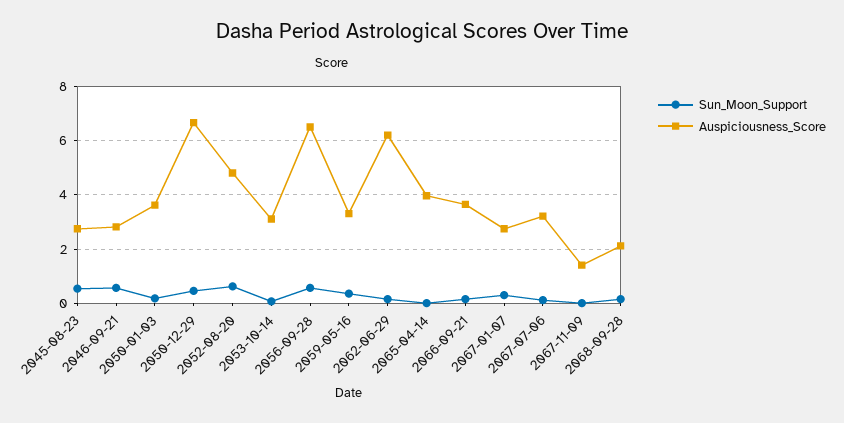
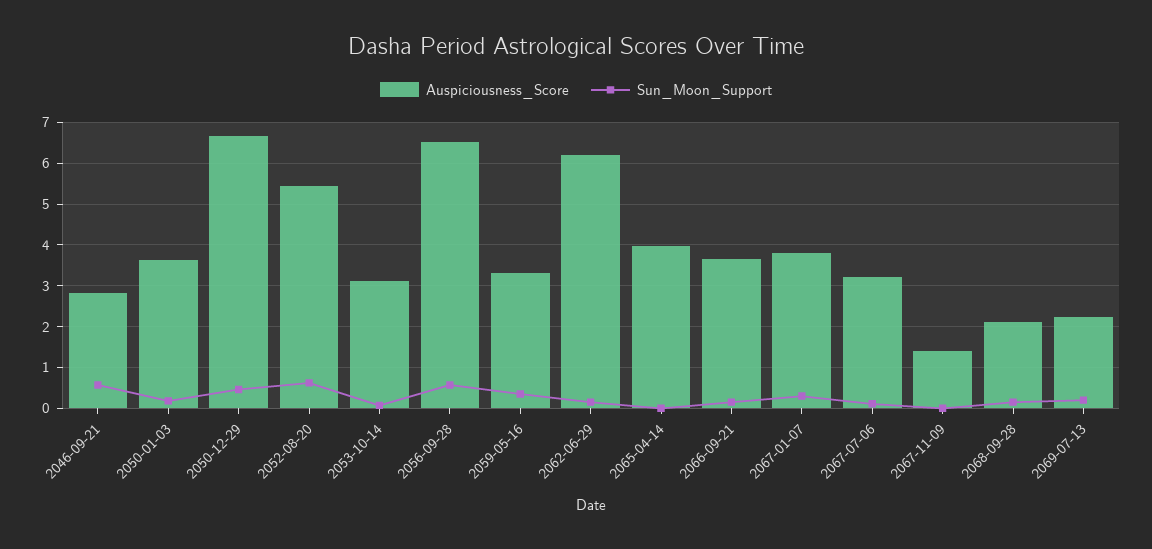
Sun_Moon_Support, 2045-08-23: 0.5 -> none
Auspiciousness_Score, 2045-08-23: 2.75 -> none
Auspiciousness_Score, 2052-08-20: 4.75 -> 5.4
Auspiciousness_Score, 2067-01-07: 2.75 -> 3.8
Auspiciousness_Score, 2069-07-13: none -> 2.2
Sun_Moon_Support, 2069-07-13: none -> 0.2

